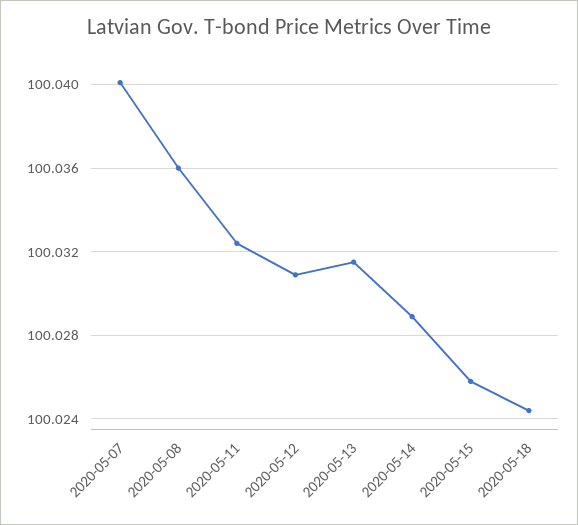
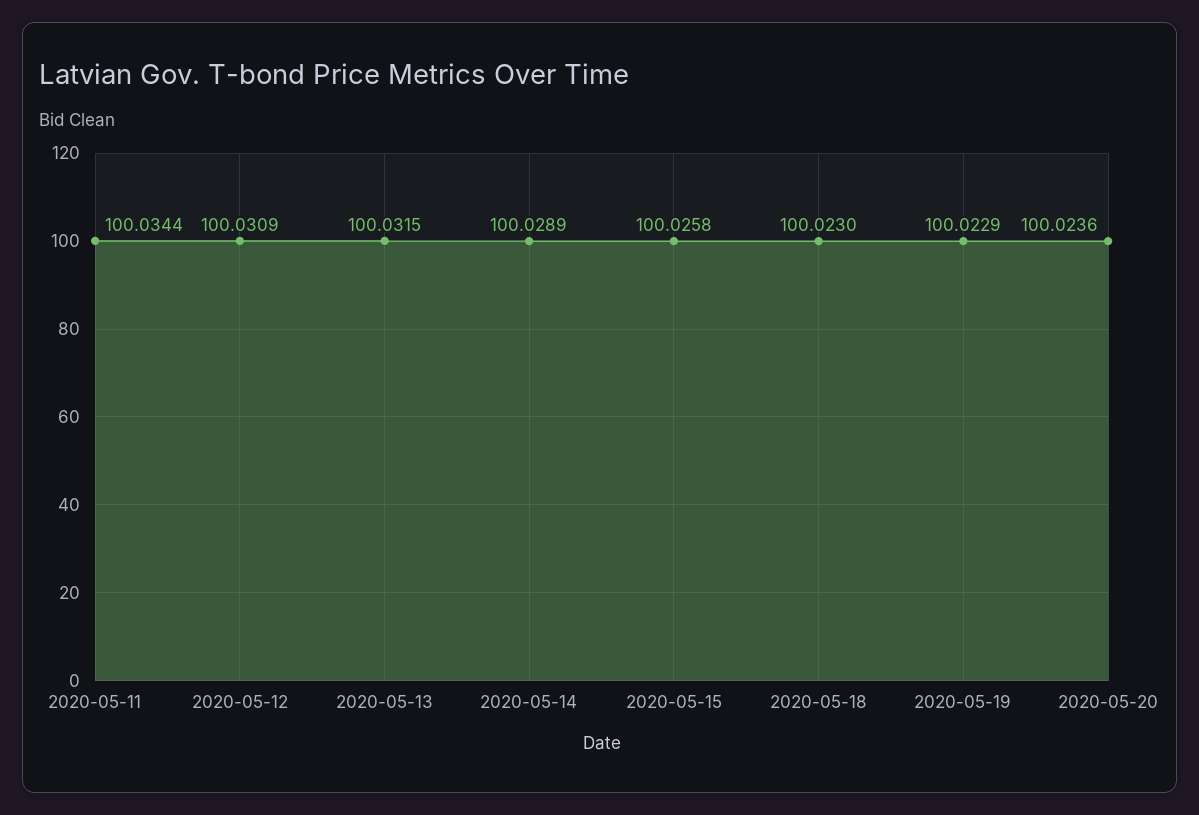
2020-05-07: 100.04 -> none
2020-05-08: 100.036 -> none
2020-05-11: 100.0325 -> 100.0344
2020-05-18: 100.0245 -> 100.023
2020-05-19: none -> 100.0229
2020-05-20: none -> 100.0236

